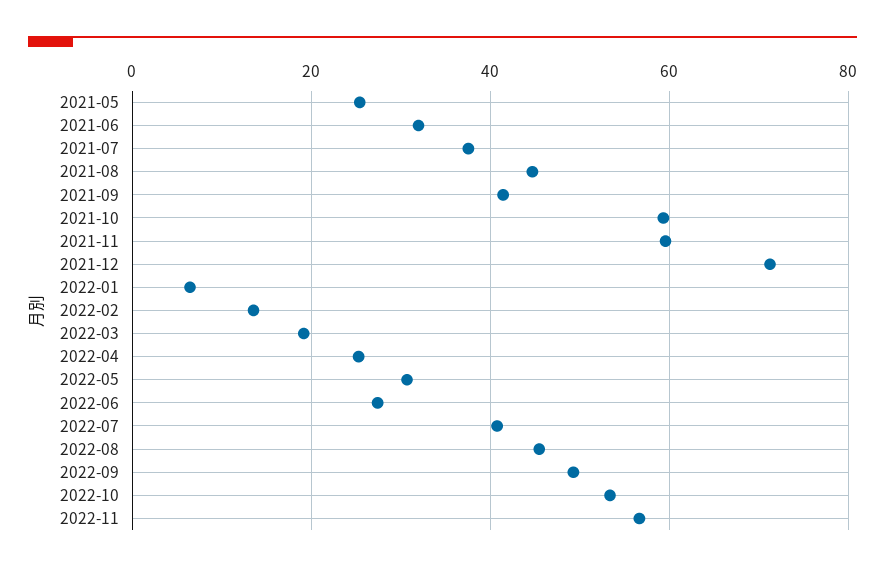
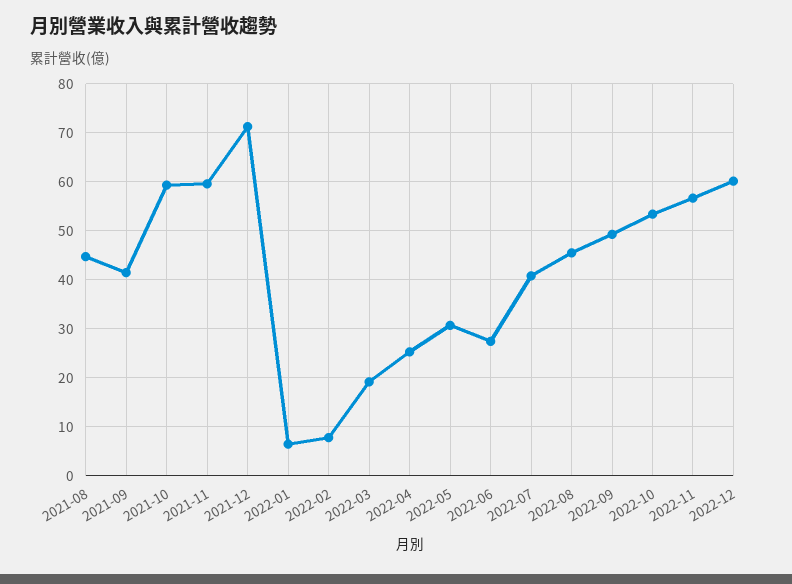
2021-05: 26 -> none
2021-06: 32 -> none
2021-07: 38 -> none
2022-02: 14 -> 8
2022-12: none -> 60

